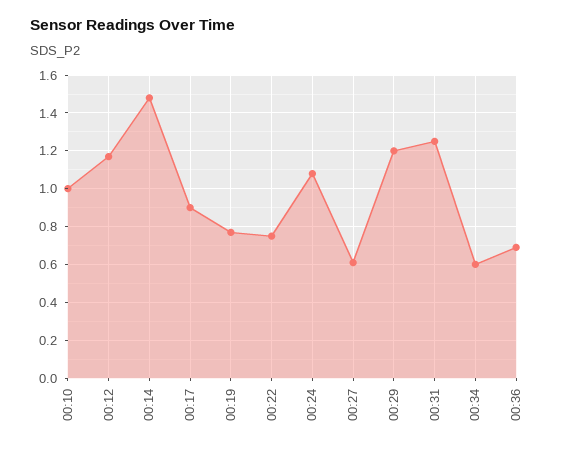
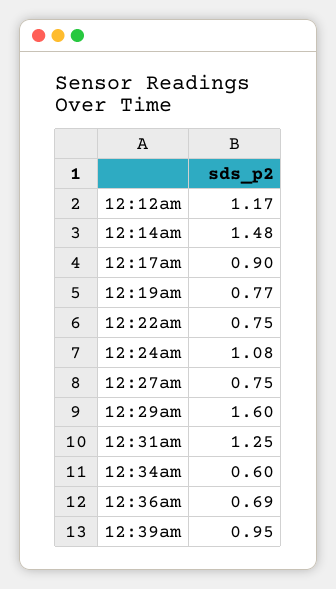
00:10: 1 -> none
00:27: 0.6 -> 0.75
00:29: 1.2 -> 1.6
12:39am: none -> 0.95

